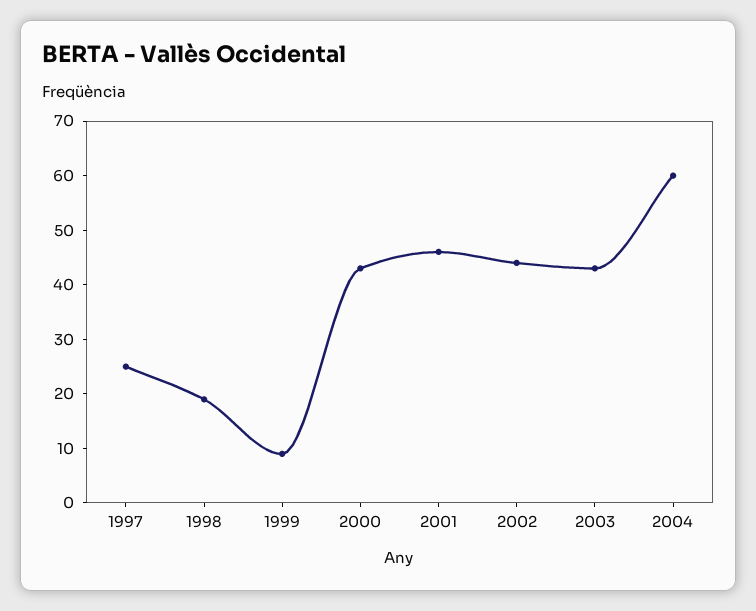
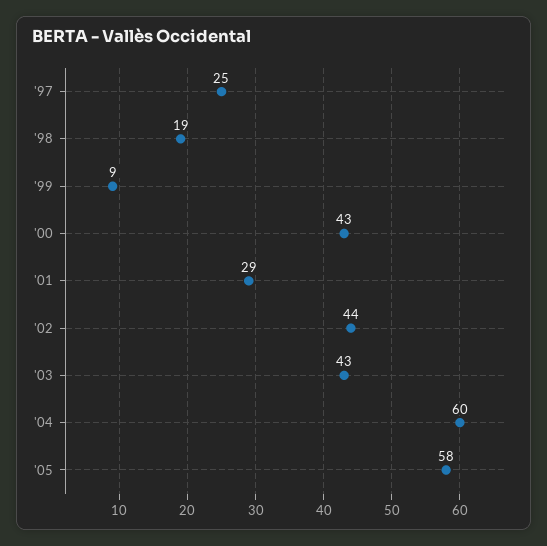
2001: 45 -> 29
'05: none -> 58

